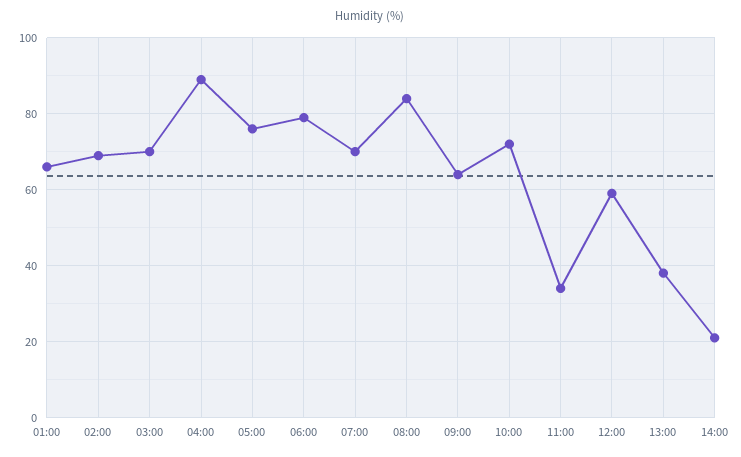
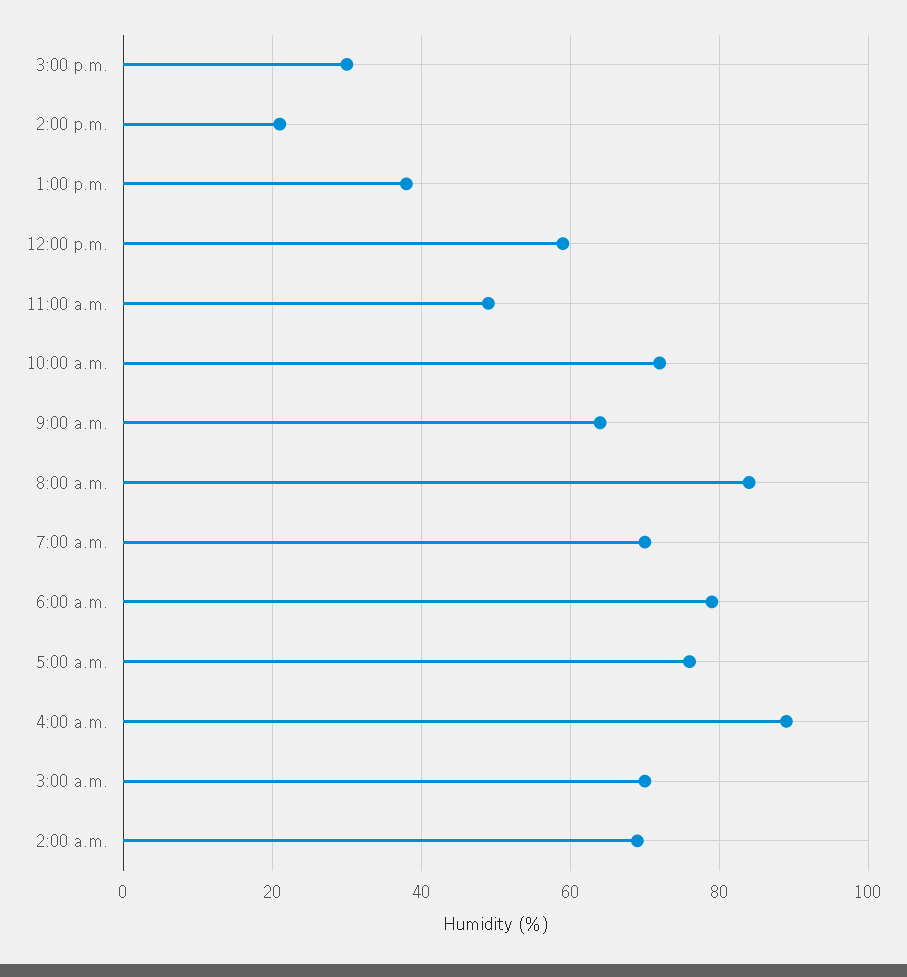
01:00: 65 -> none
11:00: 35 -> 50
3:00 p.m.: none -> 30

